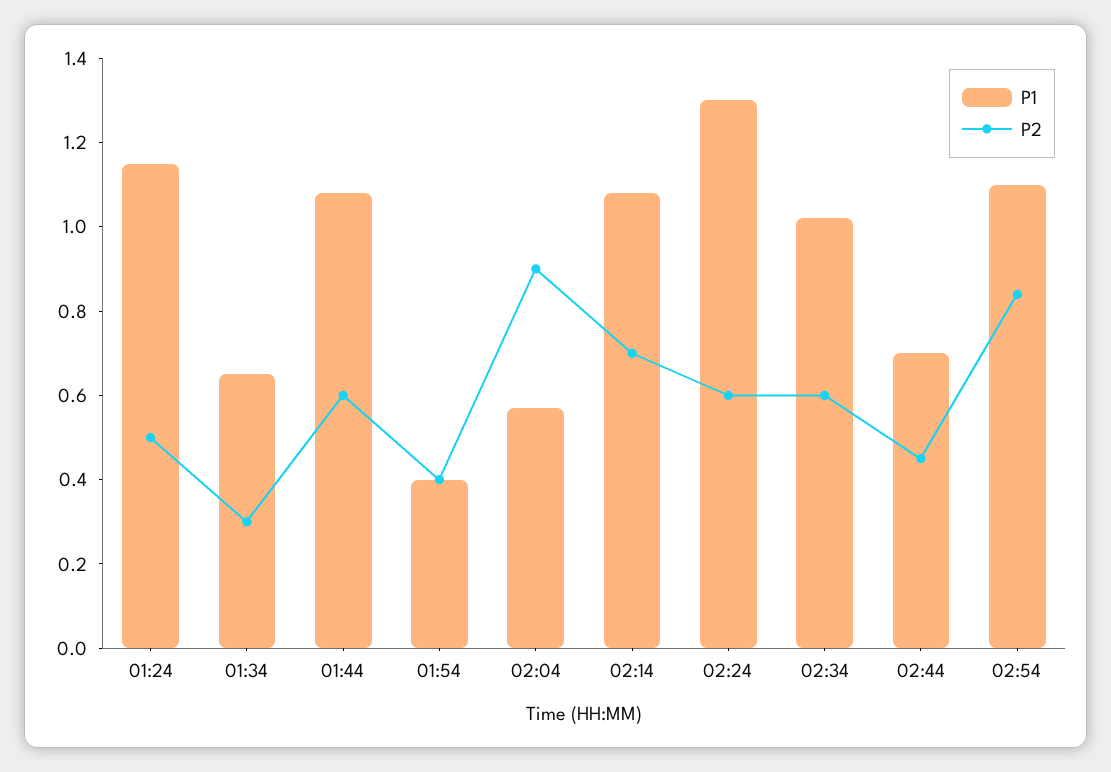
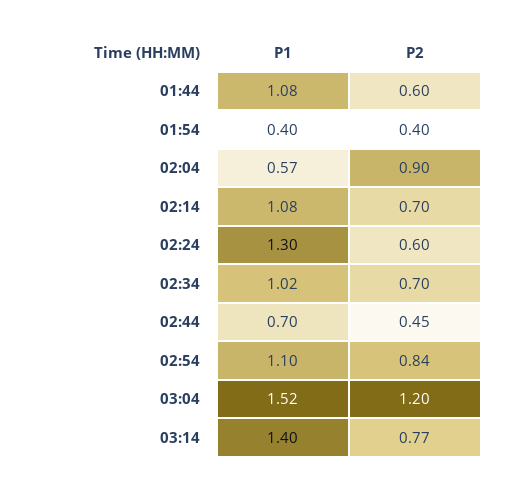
P1, 01:24: 1.15 -> none
P2, 01:24: 0.5 -> none
P1, 01:34: 0.65 -> none
P2, 01:34: 0.3 -> none
P2, 02:34: 0.6 -> 0.7
P1, 03:04: none -> 1.52
P2, 03:04: none -> 1.2
P1, 03:14: none -> 1.4
P2, 03:14: none -> 0.77

